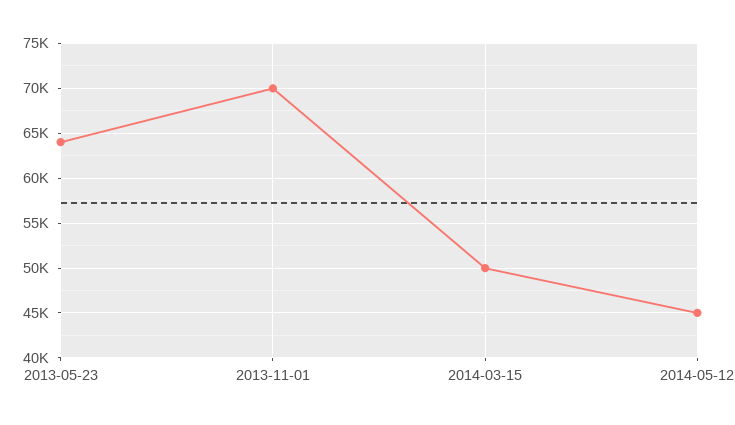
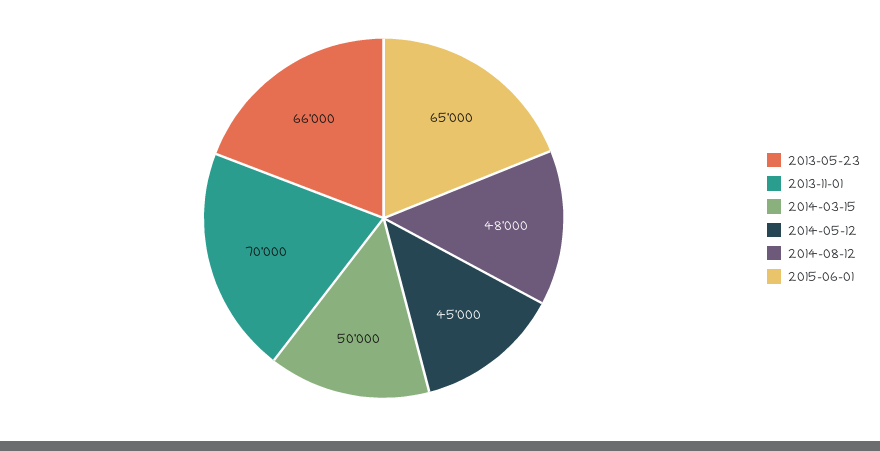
2013-05-23: 64000 -> 66000
2014-08-12: none -> 48000
2015-06-01: none -> 65000

